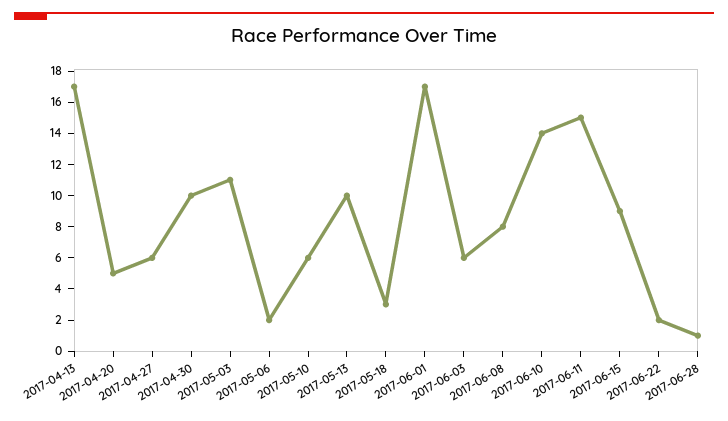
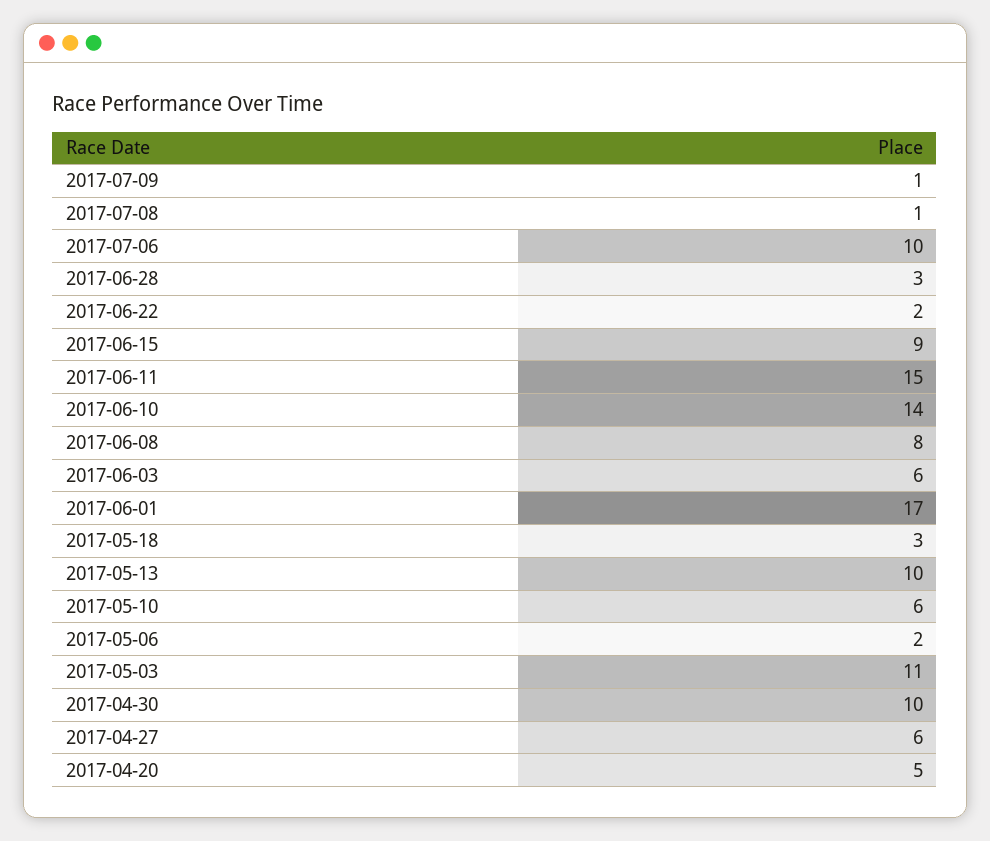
2017-04-13: 17 -> none
2017-06-28: 1 -> 3
2017-07-09: none -> 1
2017-07-08: none -> 1
2017-07-06: none -> 10

